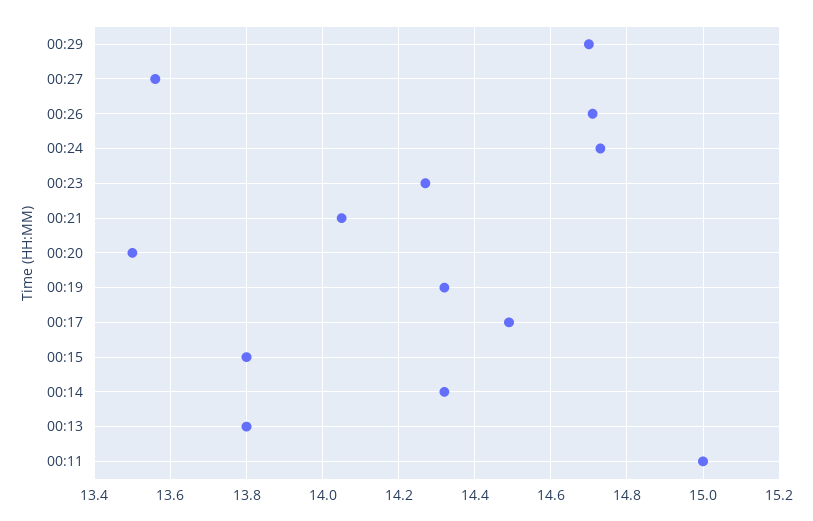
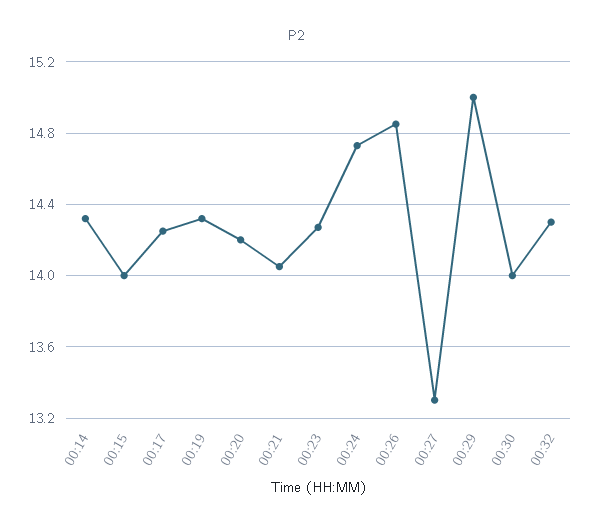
00:29: 14.7 -> 15
00:27: 13.55 -> 13.3
00:26: 14.7 -> 14.85
00:20: 13.5 -> 14.2
00:17: 14.5 -> 14.25
00:15: 13.8 -> 14
00:13: 13.8 -> none
00:11: 15 -> none
00:30: none -> 14
00:32: none -> 14.3

